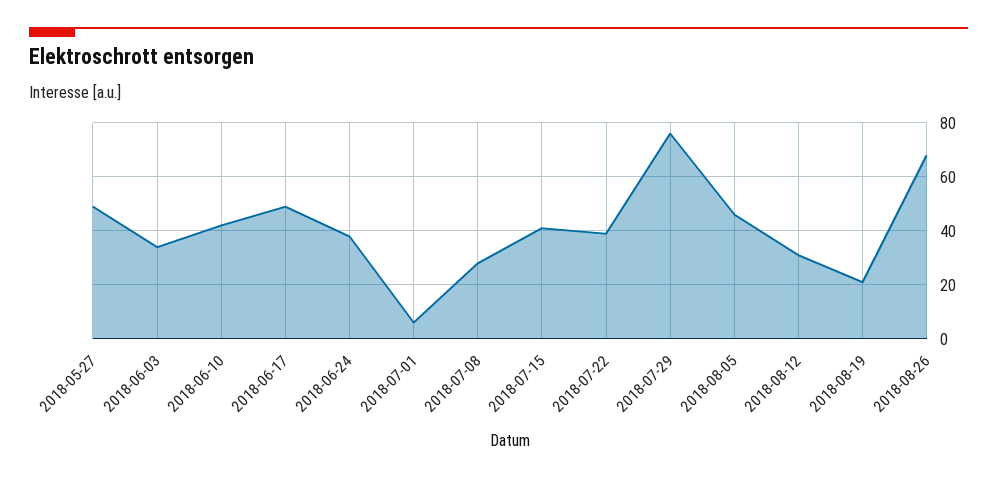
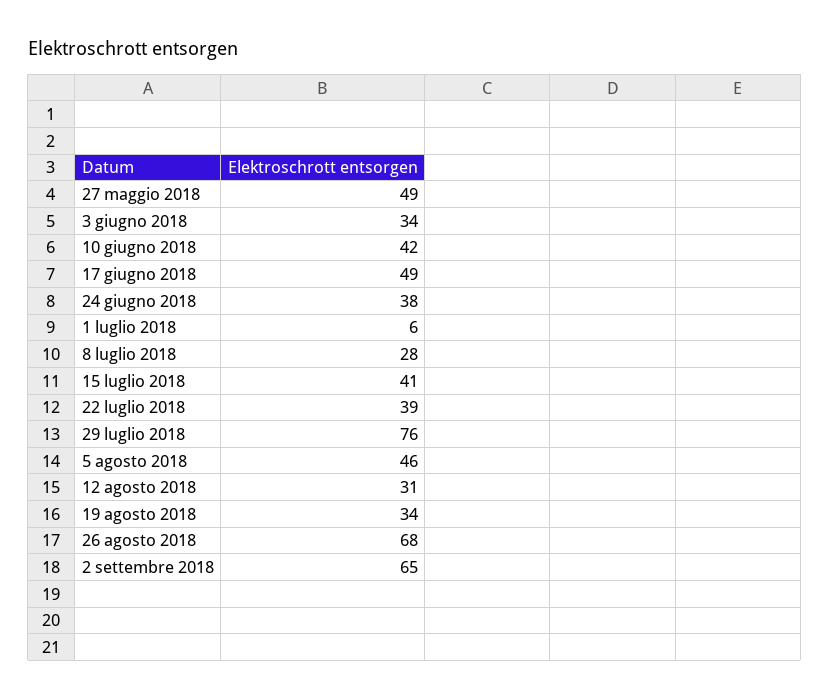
2018-08-19: 20 -> 34
2 settembre 2018: none -> 65

